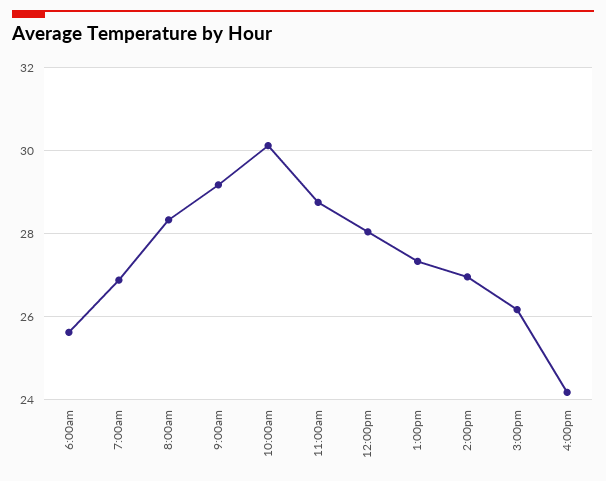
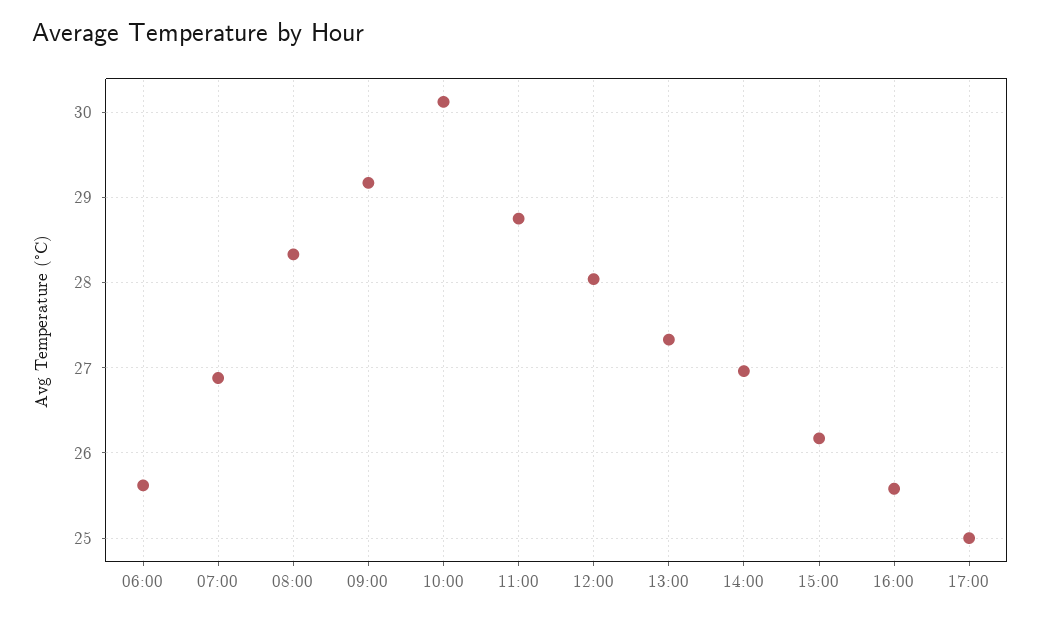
4:00pm: 24.2 -> 25.6
17:00: none -> 25

